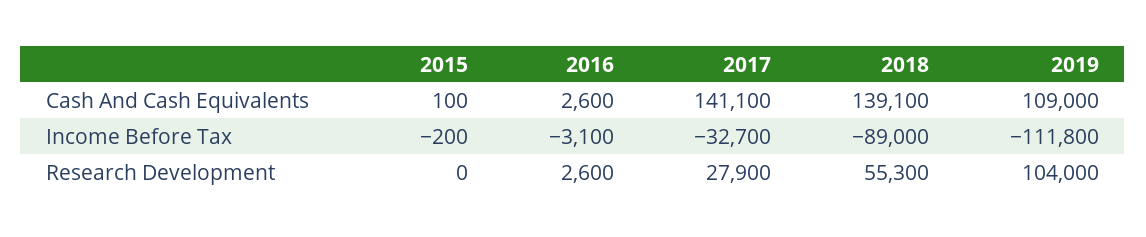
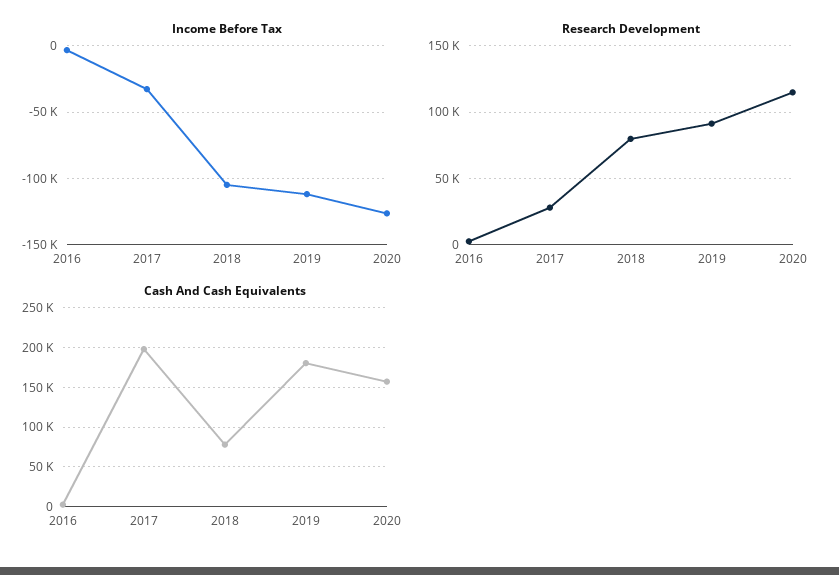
Cash And Cash Equivalents, 2015: 100 -> none
Cash And Cash Equivalents, 2017: 141100 -> 200000
Cash And Cash Equivalents, 2018: 139100 -> 80000
Cash And Cash Equivalents, 2019: 109000 -> 180000
Income Before Tax, 2015: -200 -> none
Income Before Tax, 2018: -89000 -> -105000
Research Development, 2015: 0 -> none
Research Development, 2018: 55300 -> 80000
Research Development, 2019: 104000 -> 90000
Income Before Tax, 2020: none -> -125000
Research Development, 2020: none -> 115000
Cash And Cash Equivalents, 2020: none -> 160000

